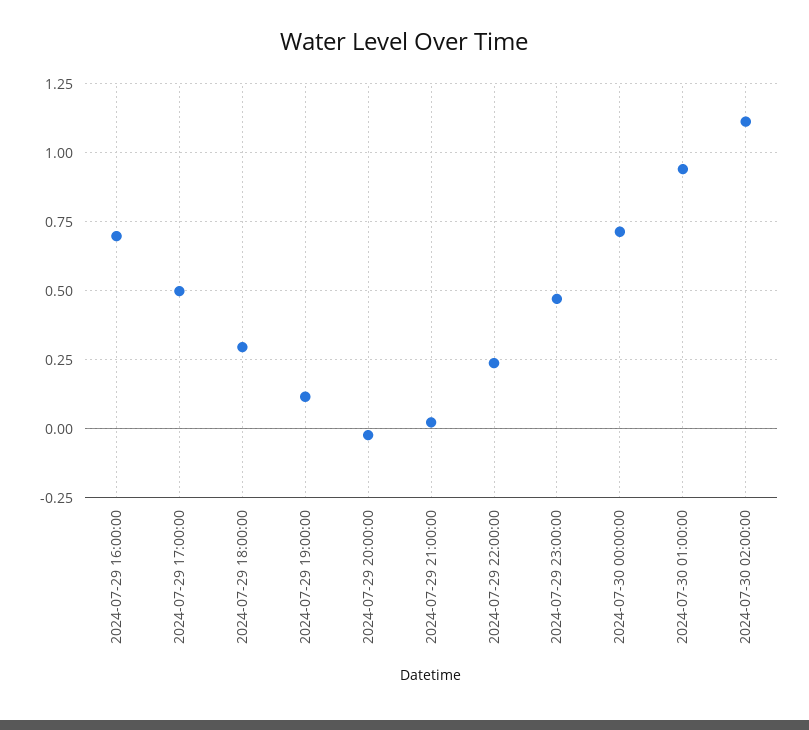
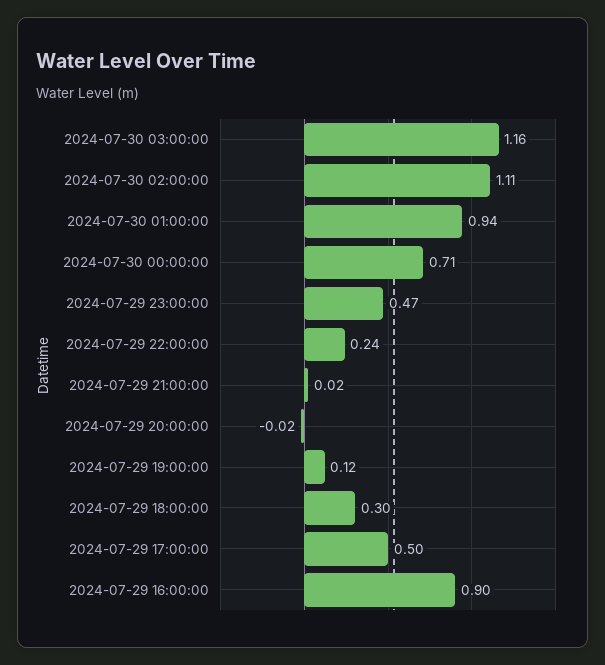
2024-07-29 16:00:00: 0.7 -> 0.9
2024-07-30 03:00:00: none -> 1.16

